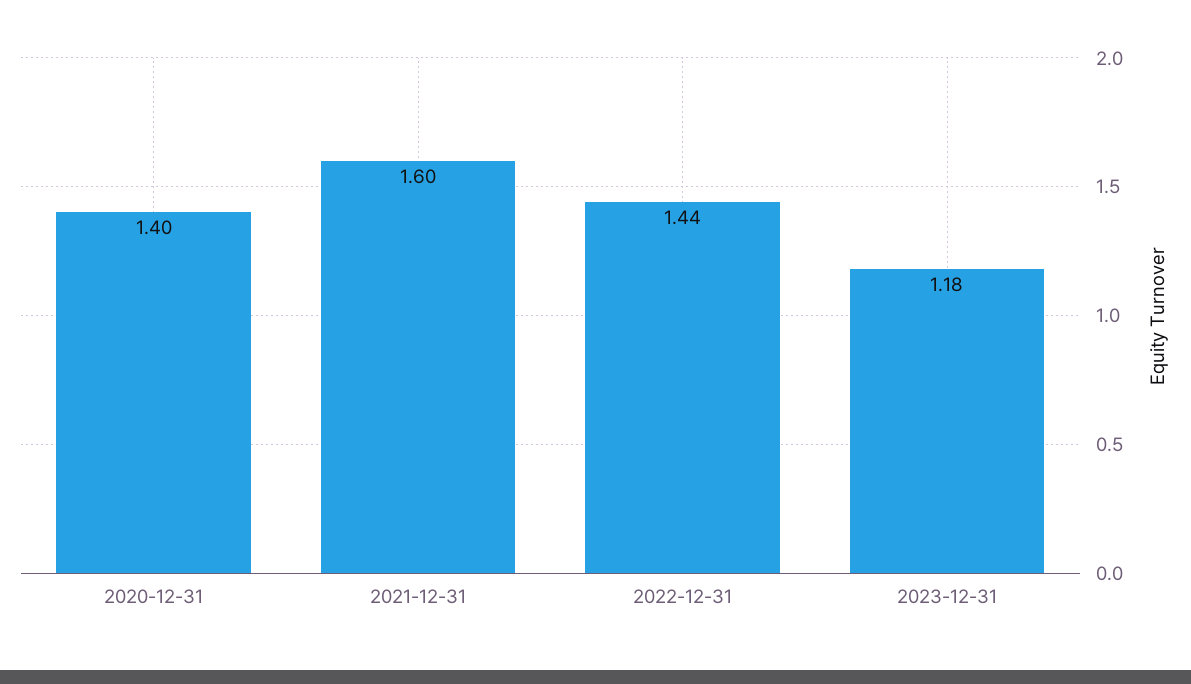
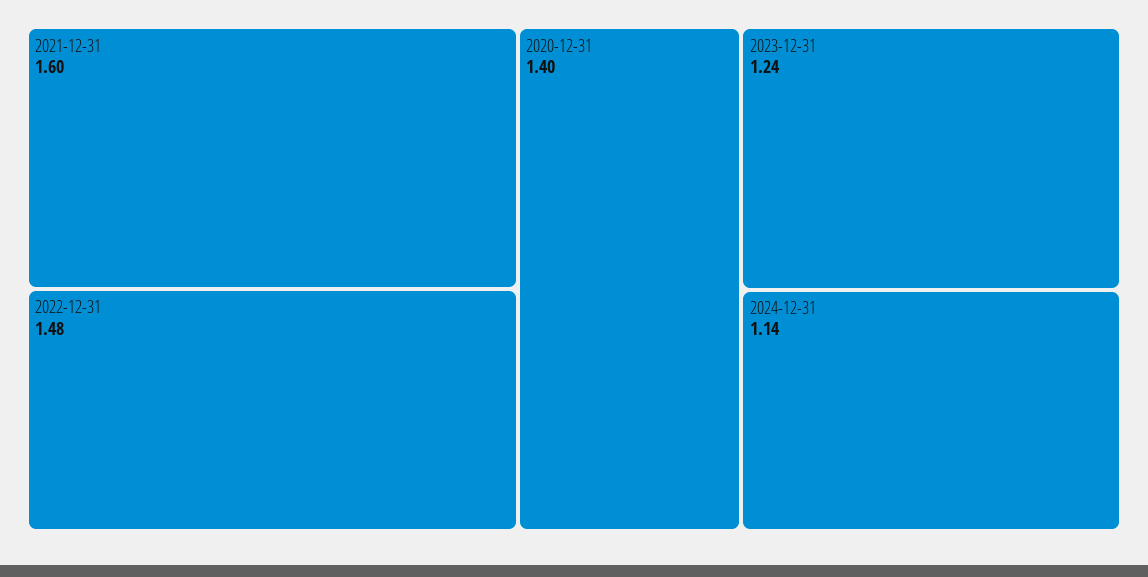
2022-12-31: 1.44 -> 1.48
2023-12-31: 1.18 -> 1.24
2024-12-31: none -> 1.14

